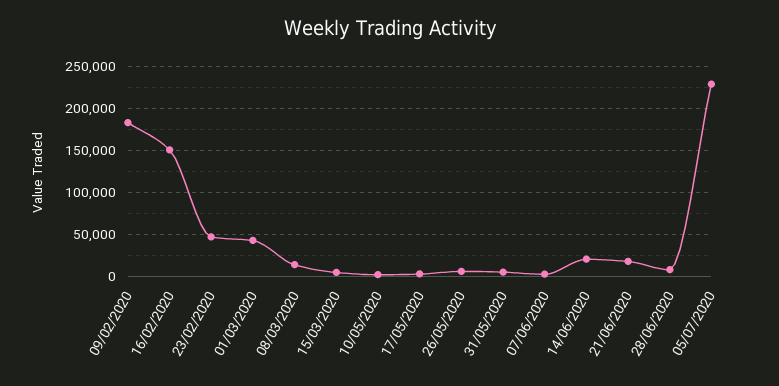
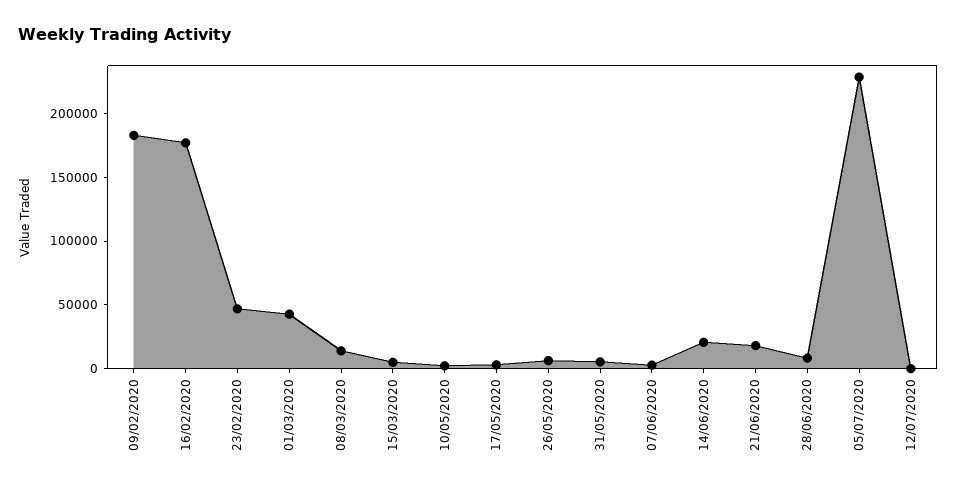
16/02/2020: 150000 -> 180000
12/07/2020: none -> 0

